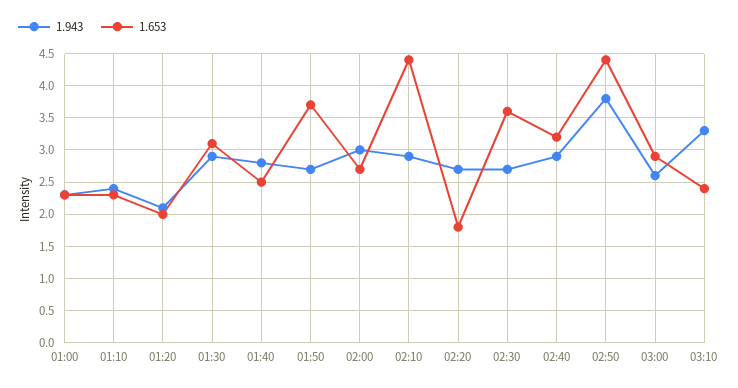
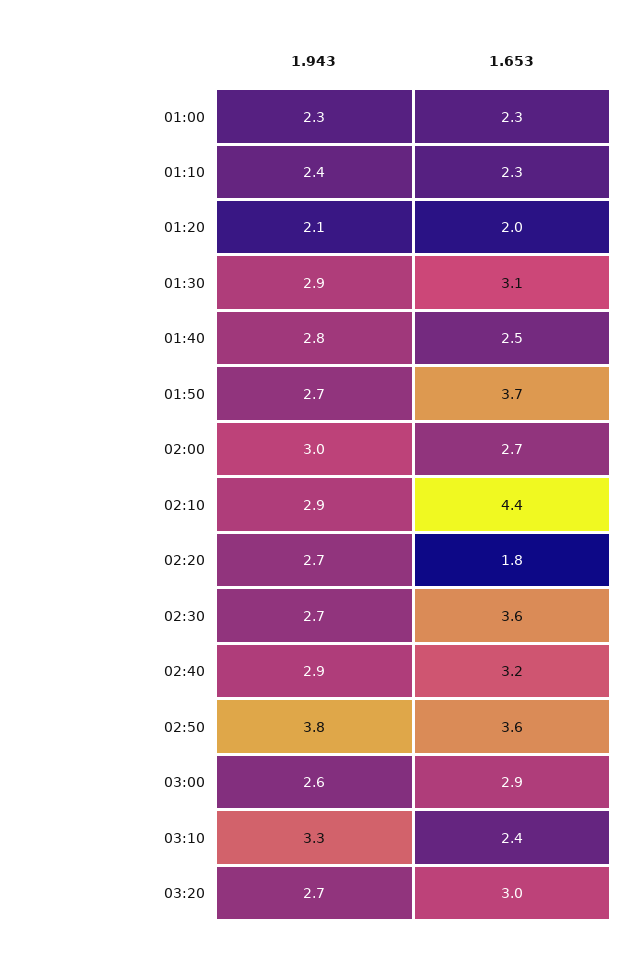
1.653, 02:50: 4.4 -> 3.6
1.943, 03:20: none -> 2.7
1.653, 03:20: none -> 3

